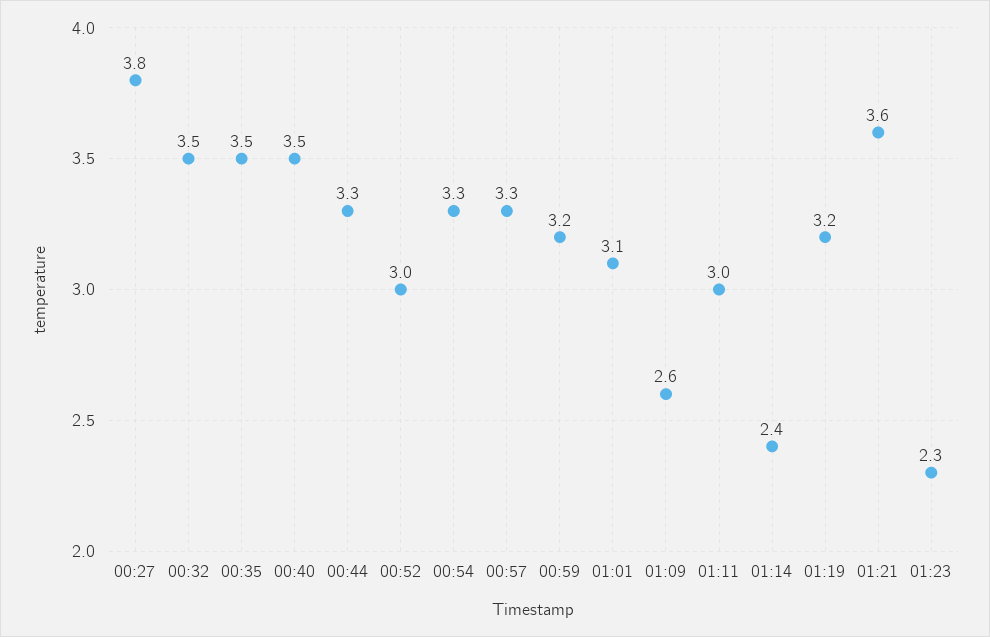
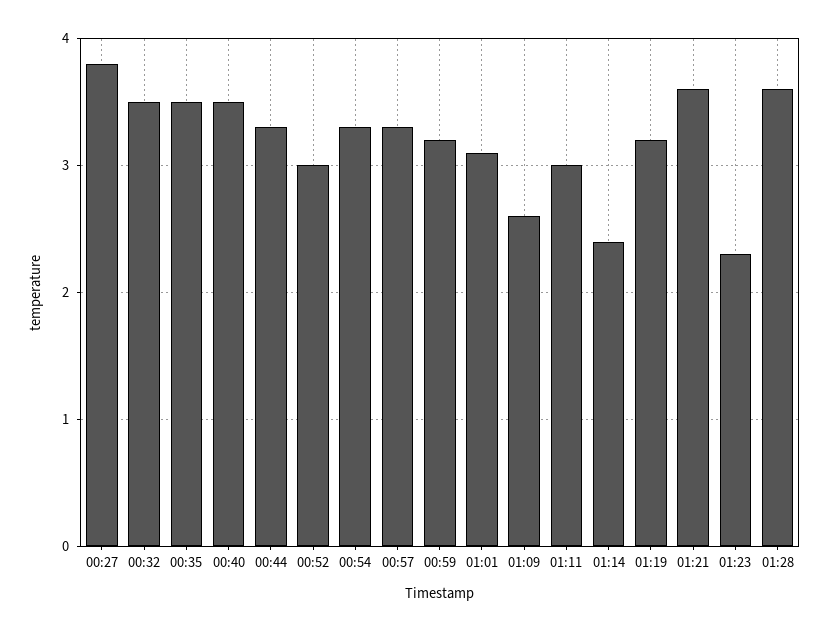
01:28: none -> 3.6

